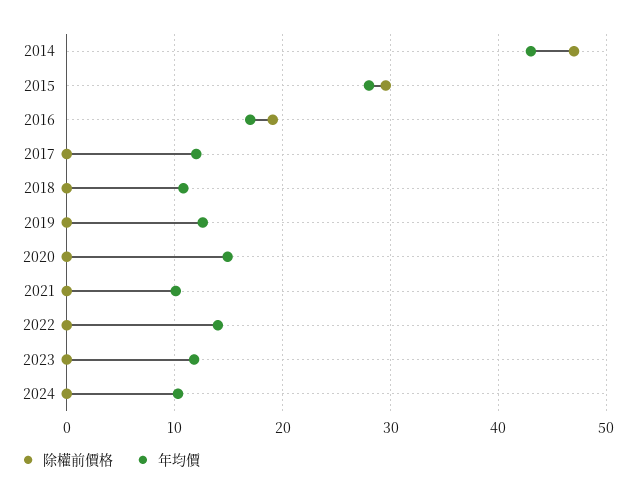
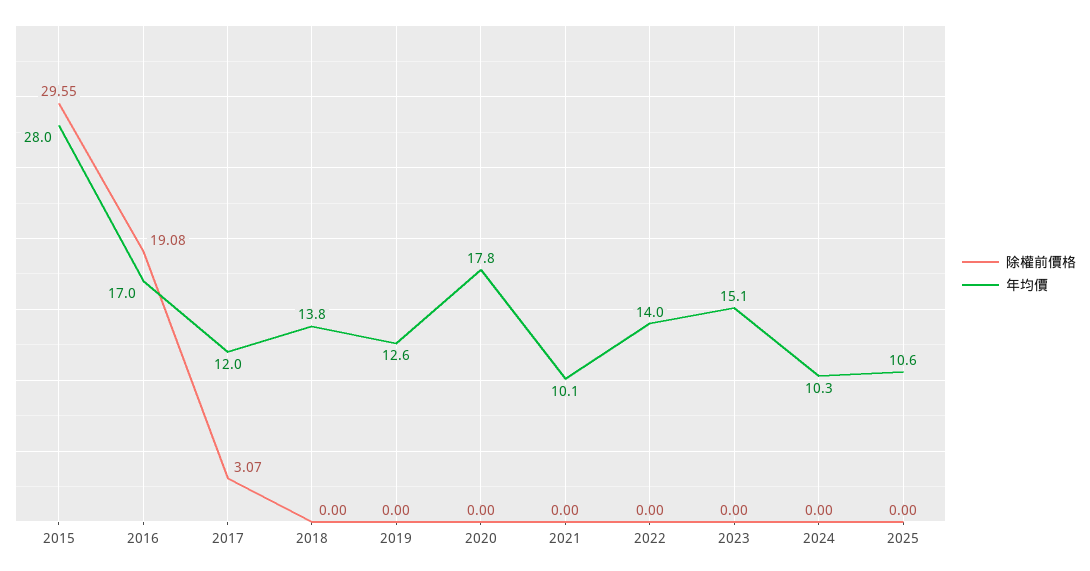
除權前價格, 2014: 47 -> none
年均價, 2014: 43 -> none
除權前價格, 2017: 0 -> 3.07
年均價, 2018: 11 -> 13.8
年均價, 2020: 15 -> 17.8
年均價, 2023: 12 -> 15.1
除權前價格, 2025: none -> 0
年均價, 2025: none -> 10.6

